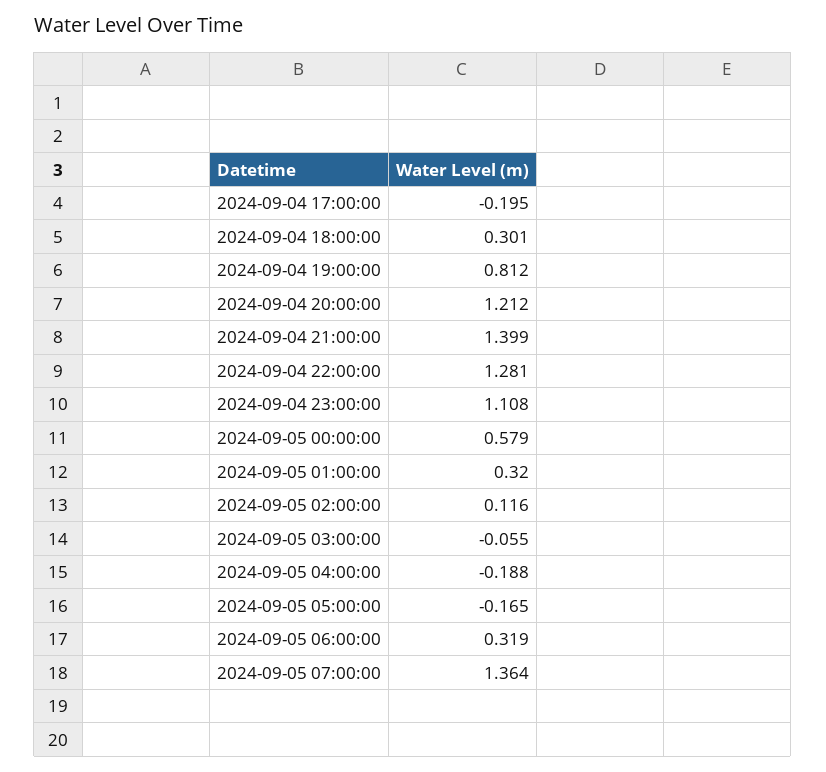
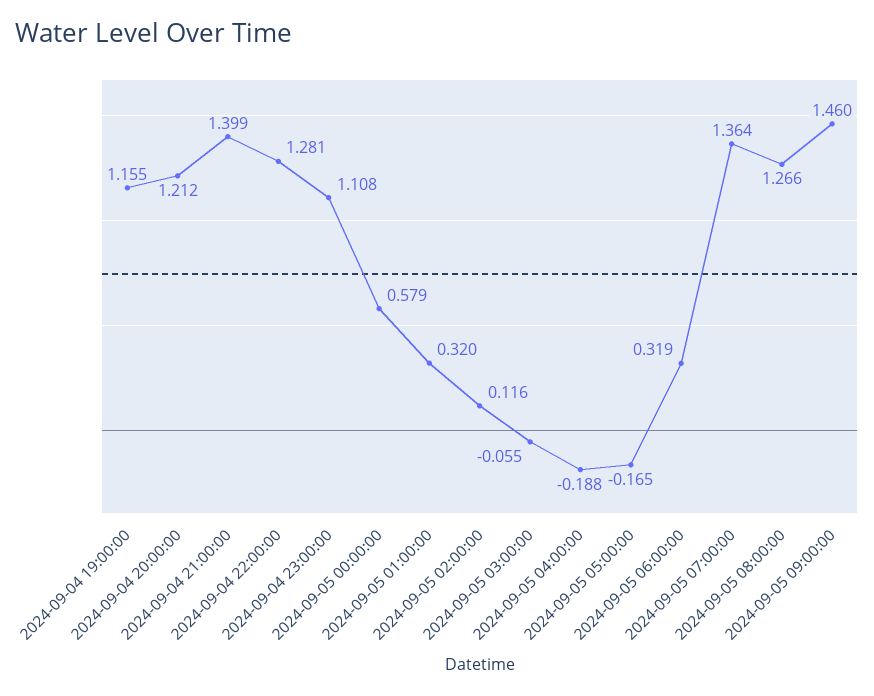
2024-09-04 17:00:00: -0.195 -> none
2024-09-04 18:00:00: 0.301 -> none
2024-09-04 19:00:00: 0.812 -> 1.155
2024-09-05 08:00:00: none -> 1.266
2024-09-05 09:00:00: none -> 1.46

